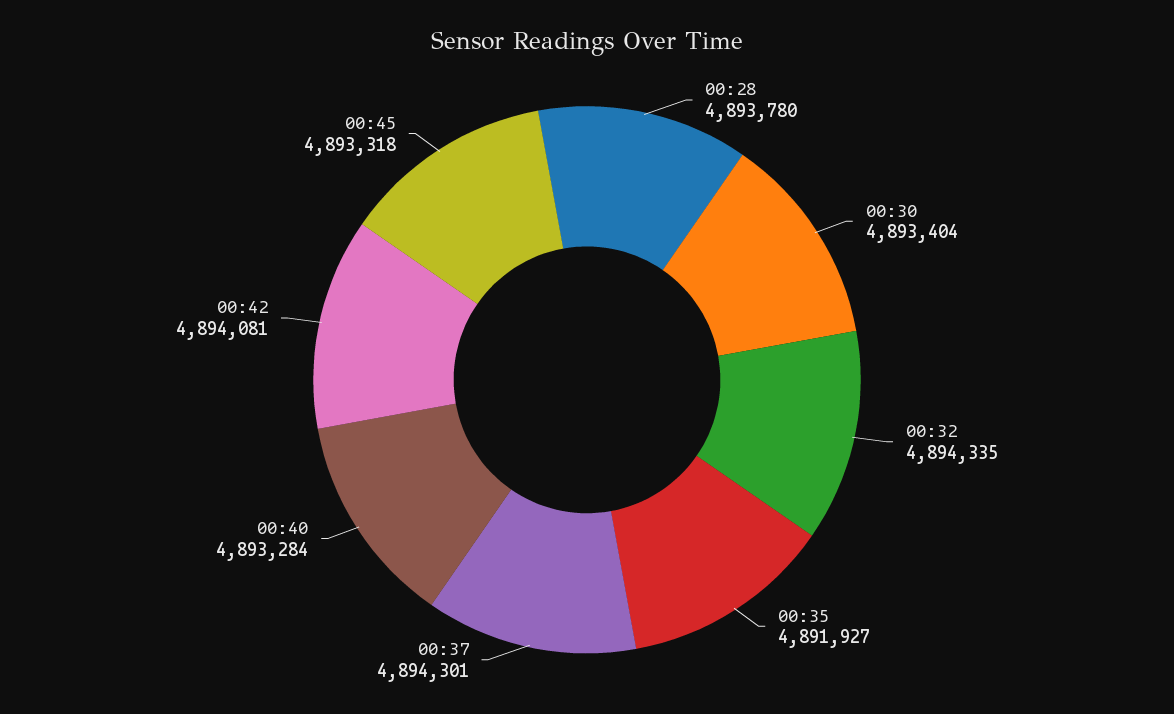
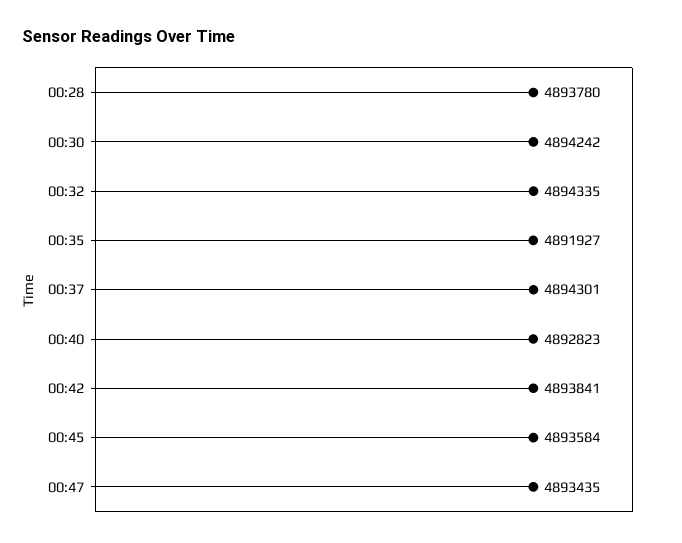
00:30: 4893404 -> 4894242
00:40: 4893284 -> 4892823
00:42: 4894081 -> 4893841
00:45: 4893318 -> 4893584
00:47: none -> 4893435

